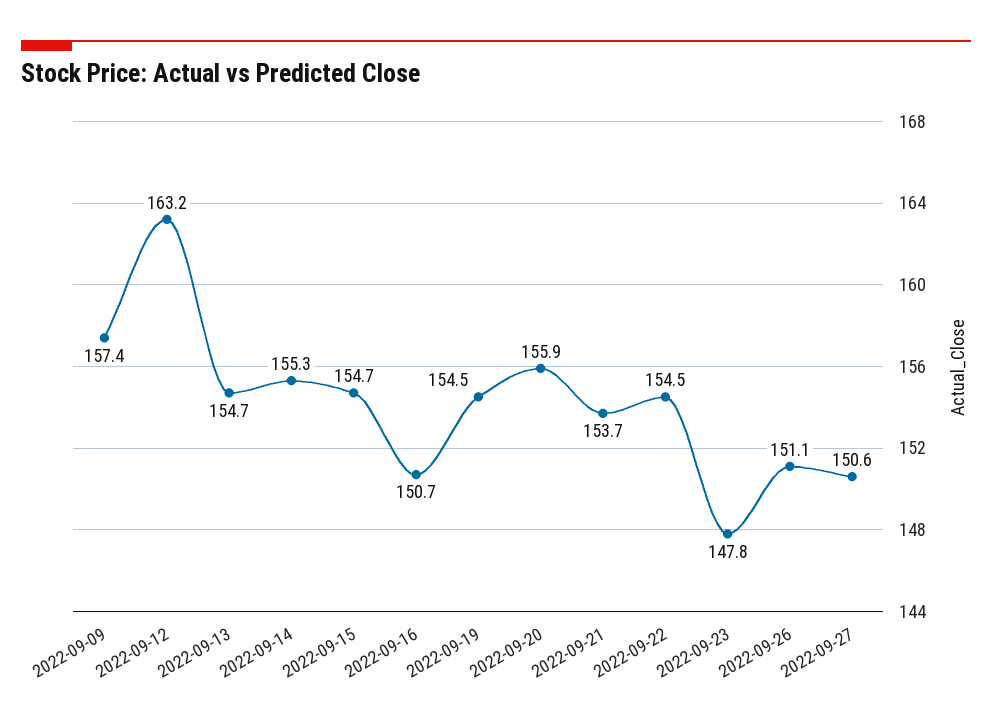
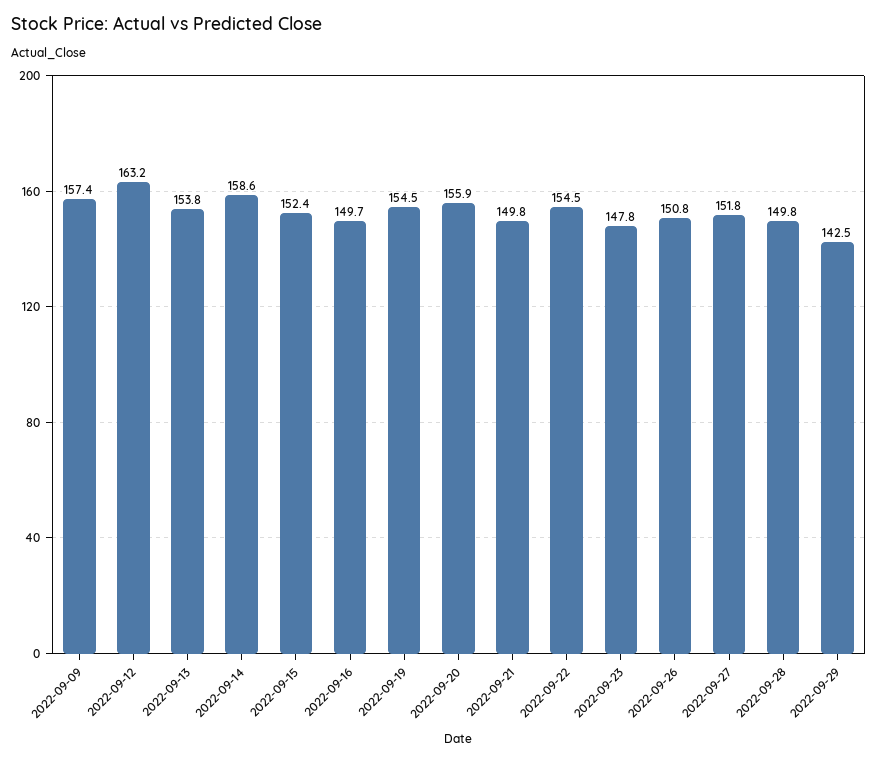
2022-09-13: 154.7 -> 153.8
2022-09-14: 155.3 -> 158.6
2022-09-15: 154.7 -> 152.4
2022-09-16: 150.7 -> 149.7
2022-09-21: 153.7 -> 149.8
2022-09-26: 151.1 -> 150.8
2022-09-27: 150.6 -> 151.8
2022-09-28: none -> 149.8
2022-09-29: none -> 142.5

